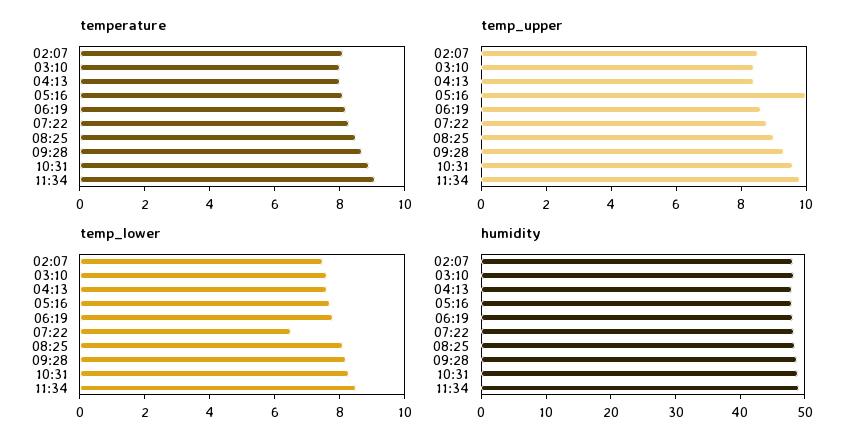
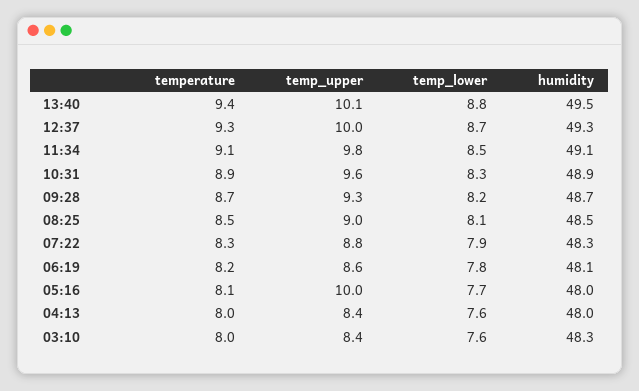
temperature, 02:07: 8 -> none
temp_upper, 02:07: 8.5 -> none
temp_lower, 02:07: 7.5 -> none
temp_lower, 07:22: 6.5 -> 7.9
humidity, 02:07: 48 -> none
temperature, 13:40: none -> 9.4
temp_upper, 13:40: none -> 10.1
temp_lower, 13:40: none -> 8.8
humidity, 13:40: none -> 49.5
temperature, 12:37: none -> 9.3
temp_upper, 12:37: none -> 10
temp_lower, 12:37: none -> 8.7
humidity, 12:37: none -> 49.3

